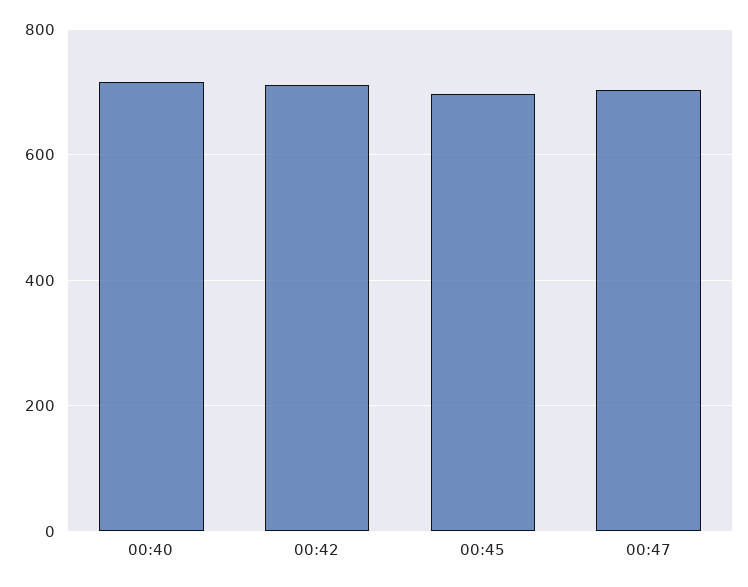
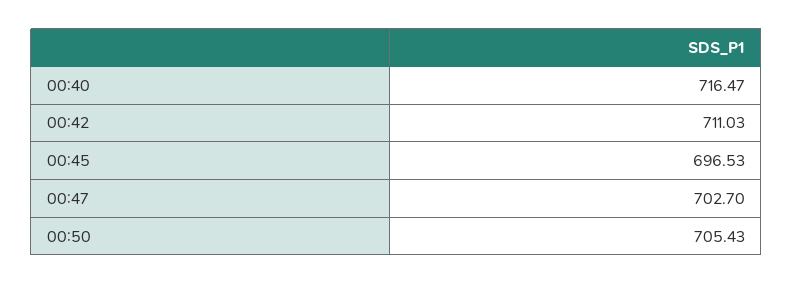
00:50: none -> 705.43

